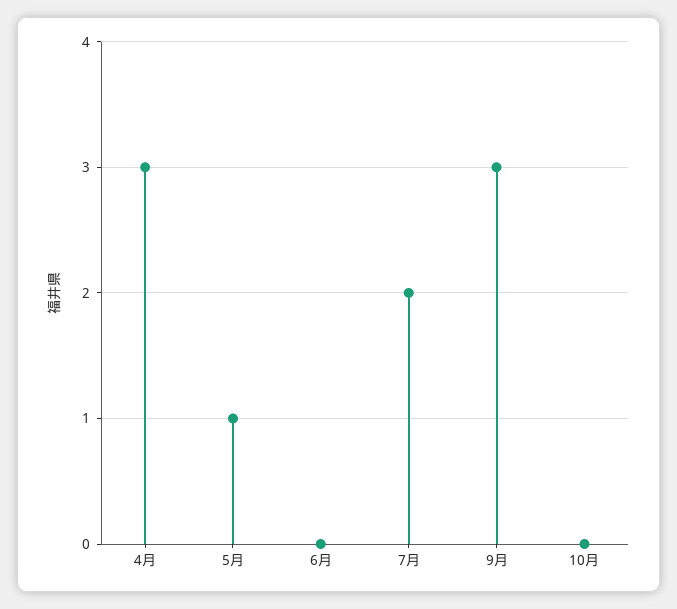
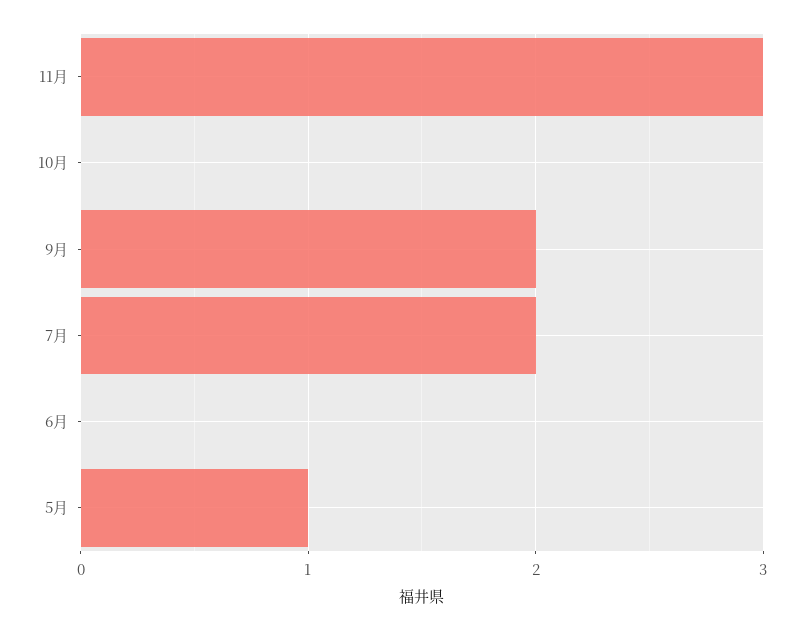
4月: 3 -> none
9月: 3 -> 2
11月: none -> 3

